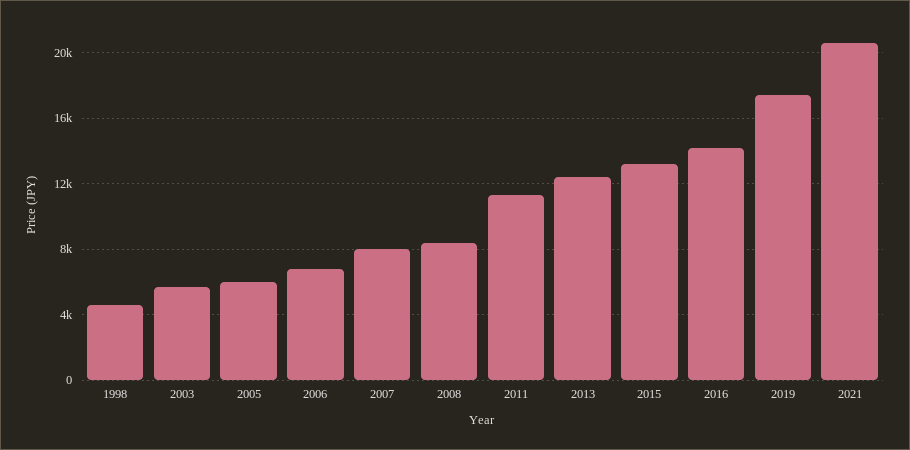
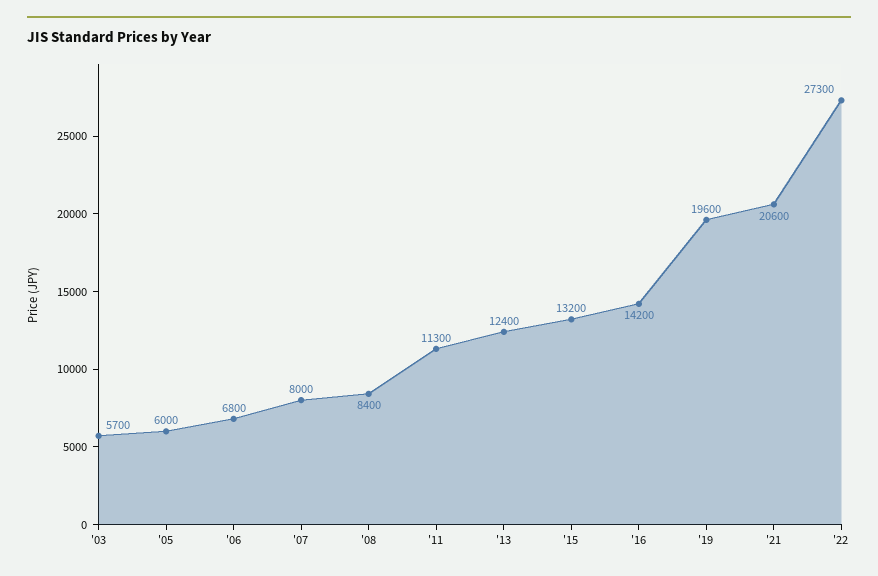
1998: 4500 -> none
2019: 17500 -> 19600
'22: none -> 27300

